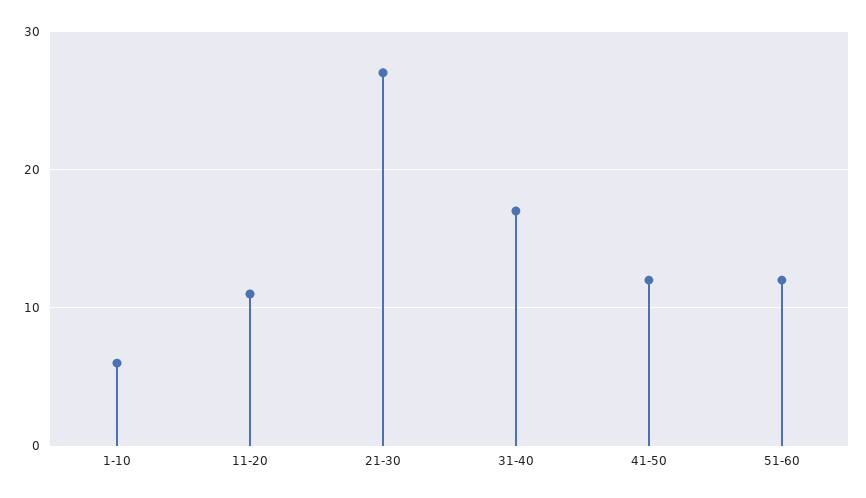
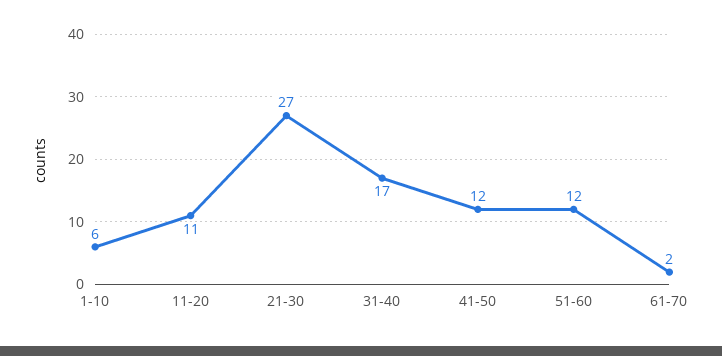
61-70: none -> 2

